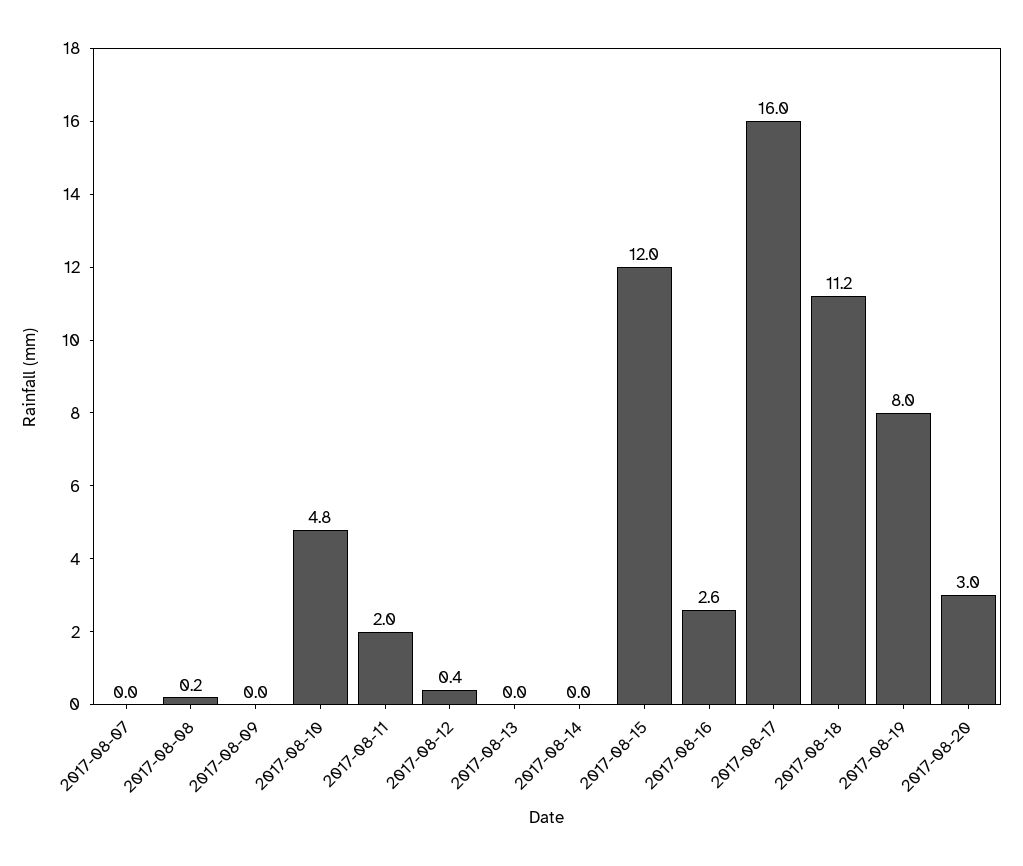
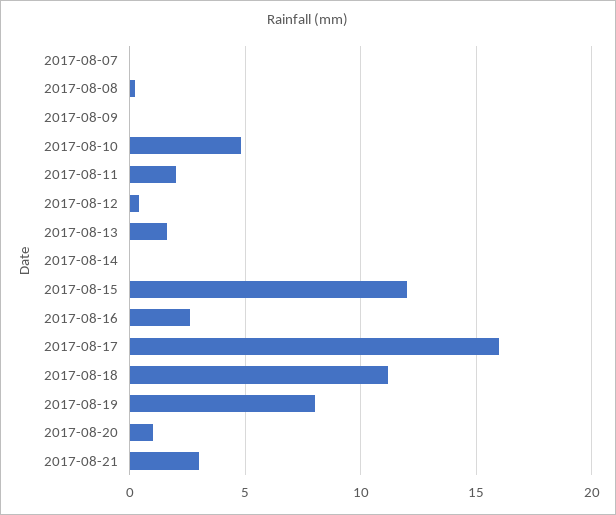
2017-08-13: 0 -> 1.5
2017-08-20: 3 -> 1
2017-08-21: none -> 3

